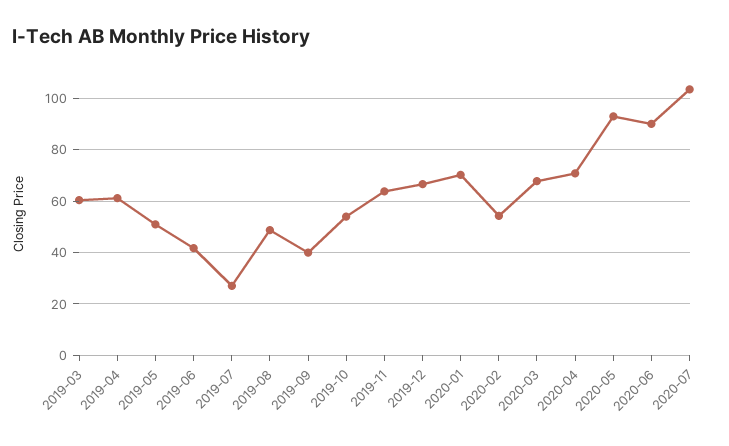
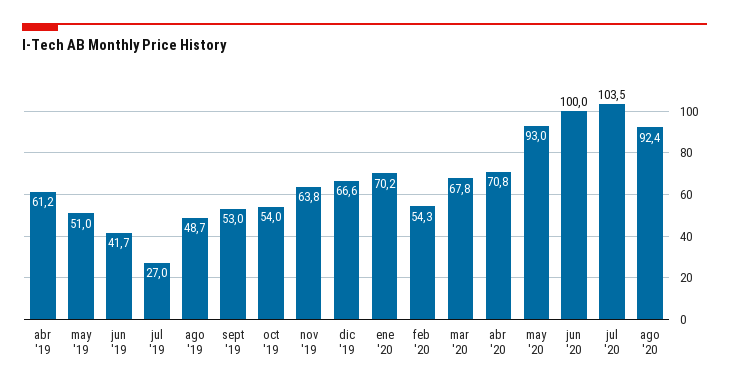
2019-03: 60 -> none
2019-09: 40 -> 53
2020-06: 90 -> 100
ago '20: none -> 92.4

